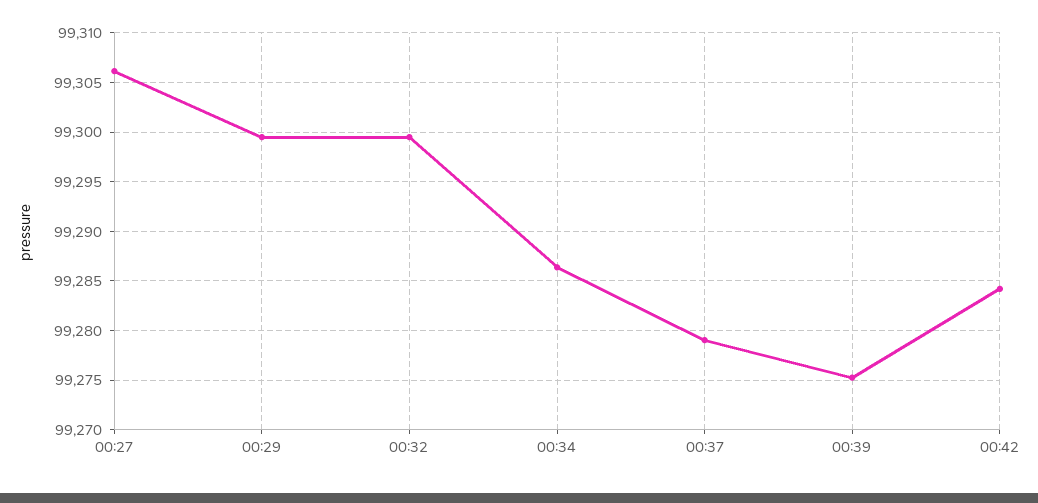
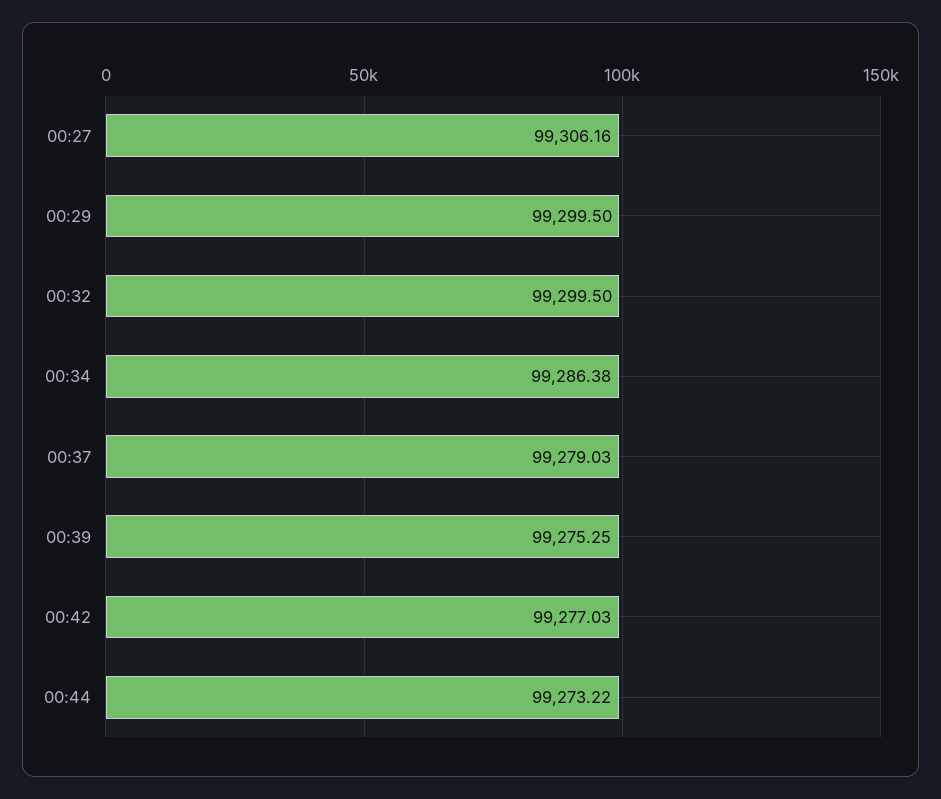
00:42: 99284 -> 99277.03
00:44: none -> 99273.22

